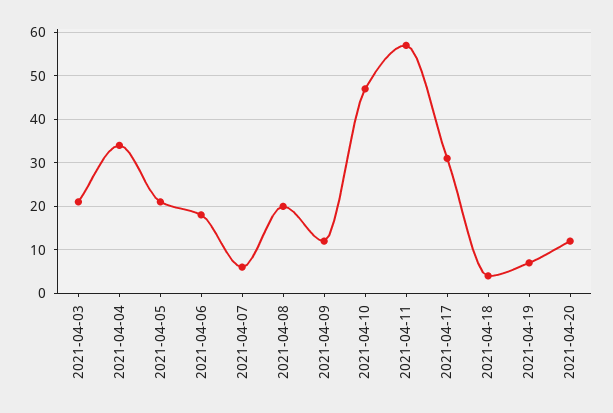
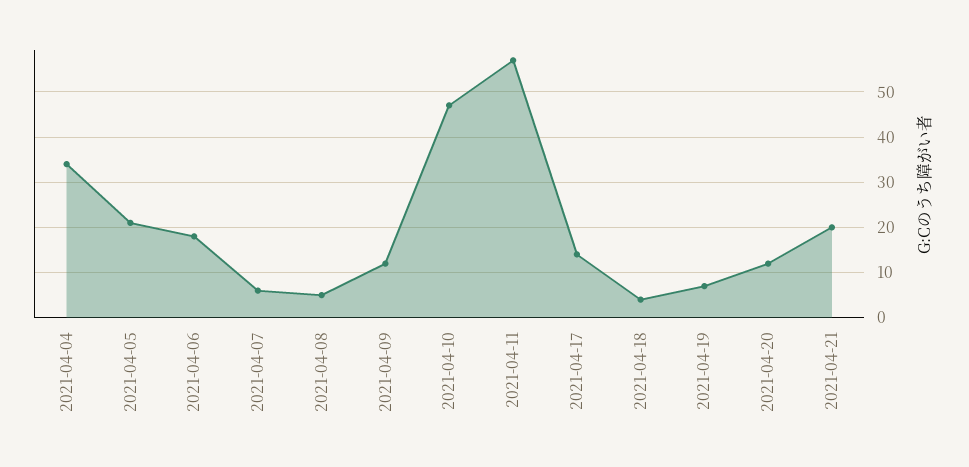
2021-04-03: 20 -> none
2021-04-08: 20 -> 5
2021-04-17: 30 -> 15
2021-04-21: none -> 20

